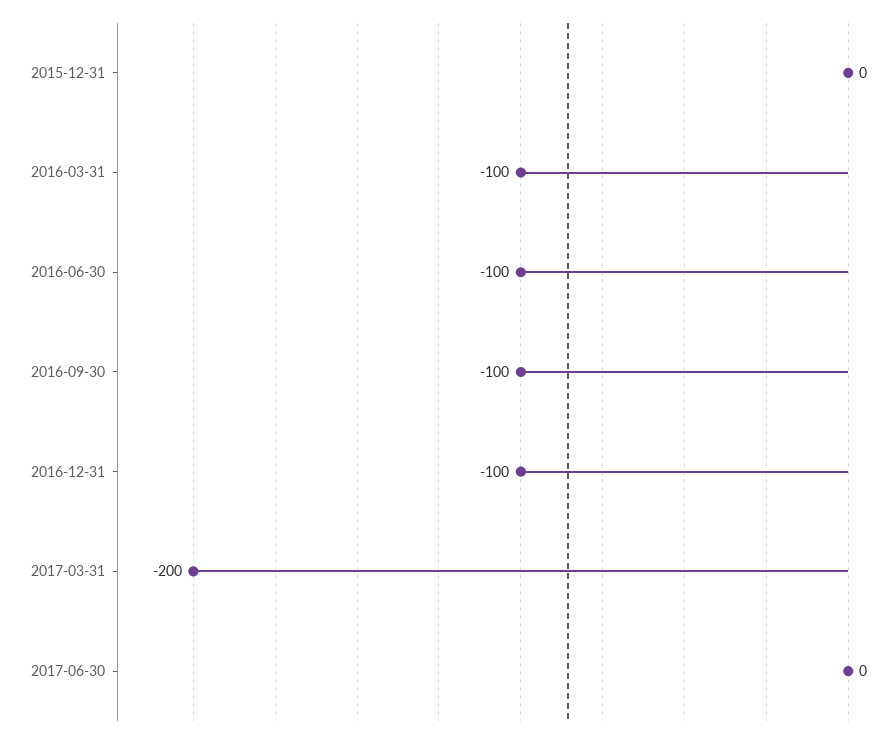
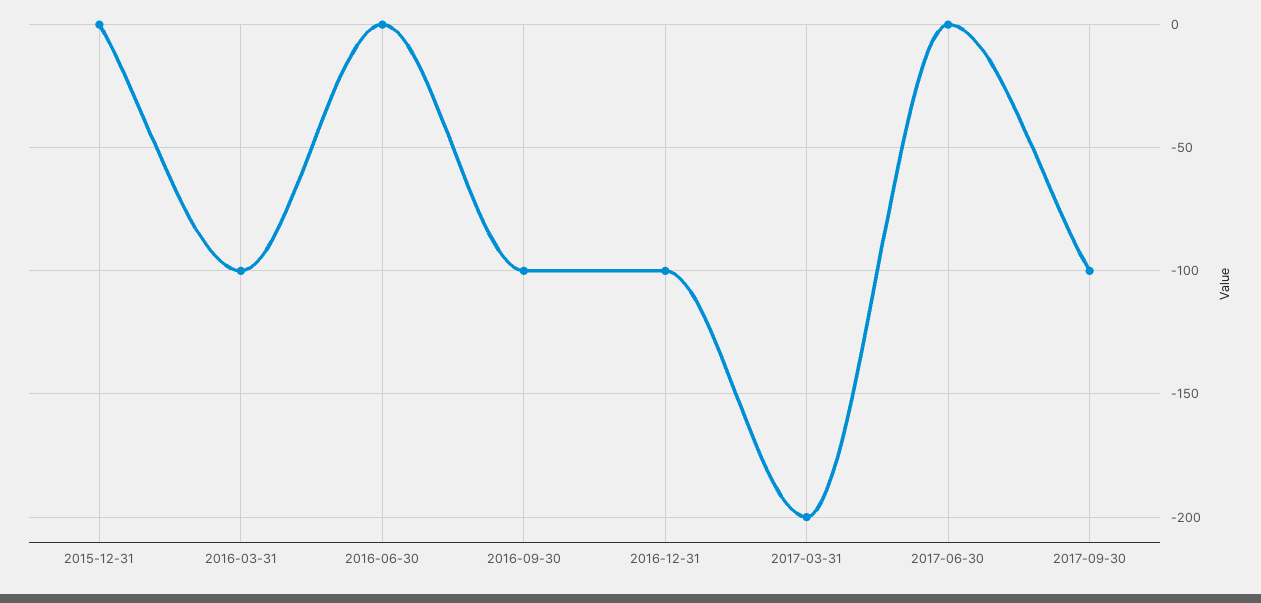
2016-06-30: -100 -> 0
2017-09-30: none -> -100

